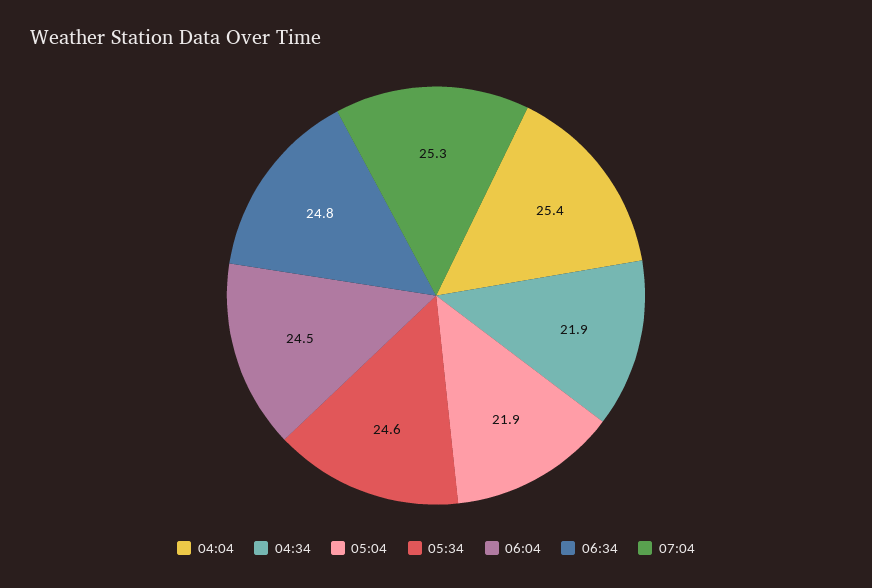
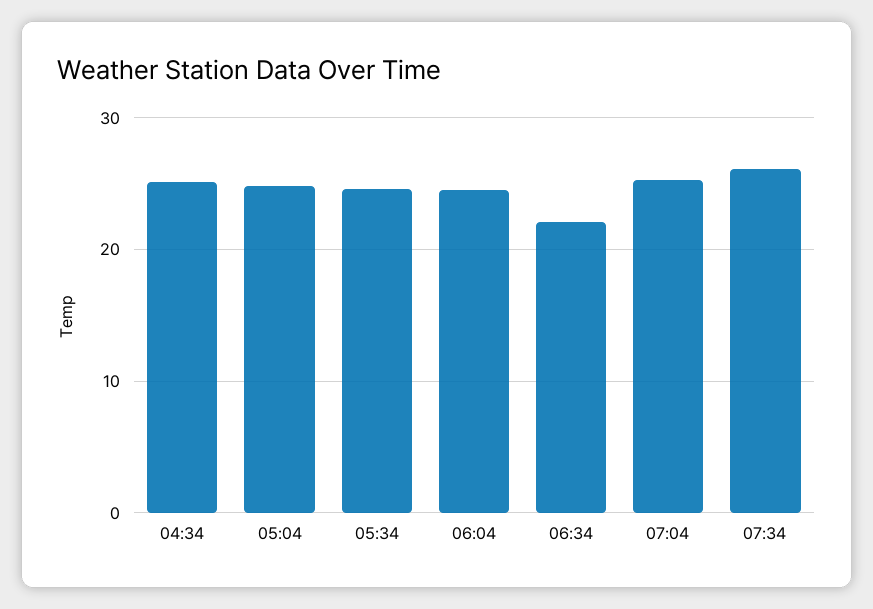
04:04: 25.4 -> none
04:34: 21.9 -> 25
05:04: 21.9 -> 25
06:34: 24.8 -> 22
07:34: none -> 26

